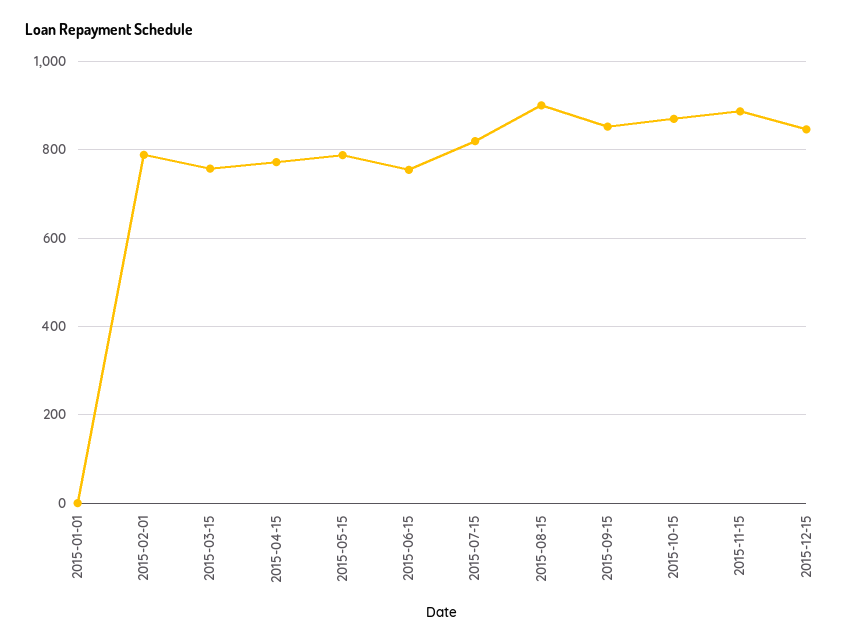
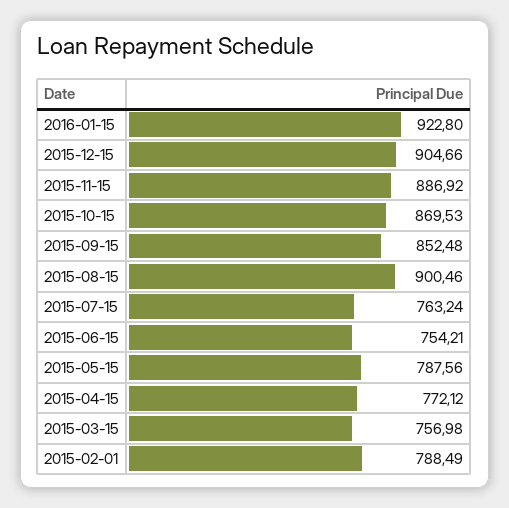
2015-01-01: 0 -> none
2015-07-15: 820 -> 763.24
2015-12-15: 840 -> 904.66
2016-01-15: none -> 922.8

